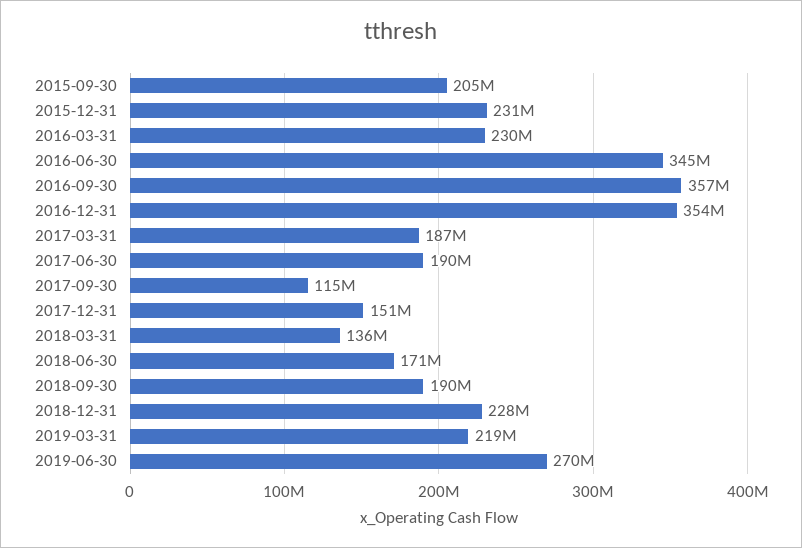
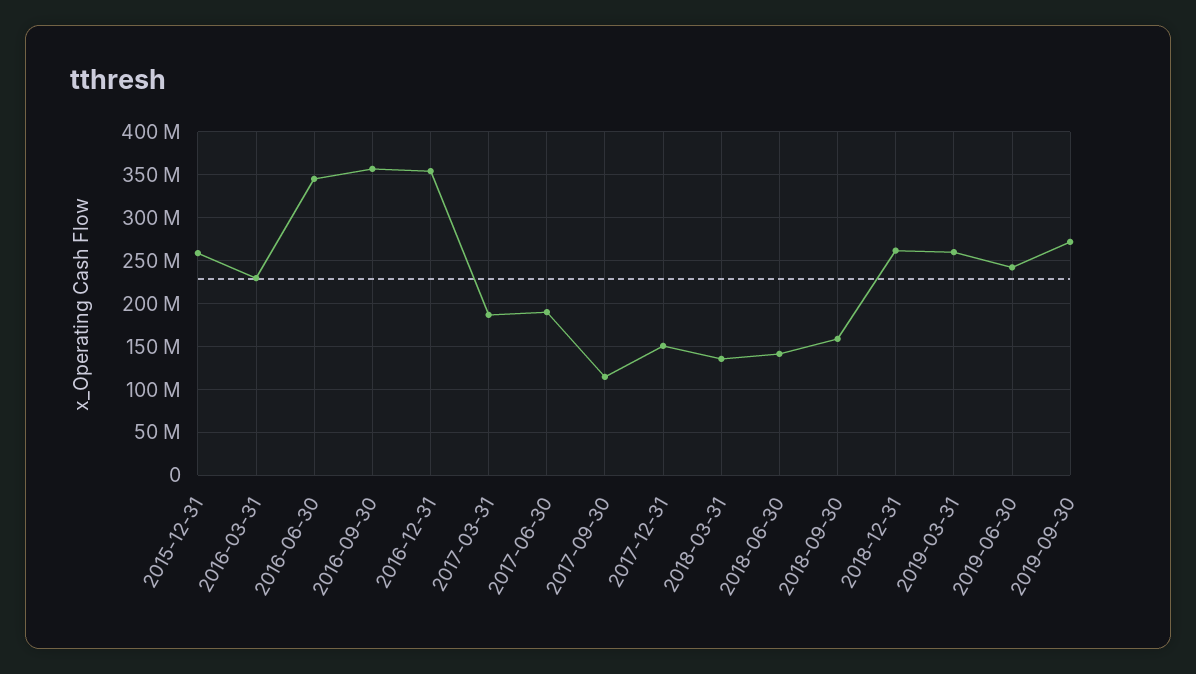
2015-09-30: 205000000 -> none
2015-12-31: 231000000 -> 260000000
2018-06-30: 171000000 -> 140000000
2018-09-30: 190000000 -> 160000000
2018-12-31: 228000000 -> 260000000
2019-03-31: 219000000 -> 260000000
2019-06-30: 270000000 -> 240000000
2019-09-30: none -> 270000000

